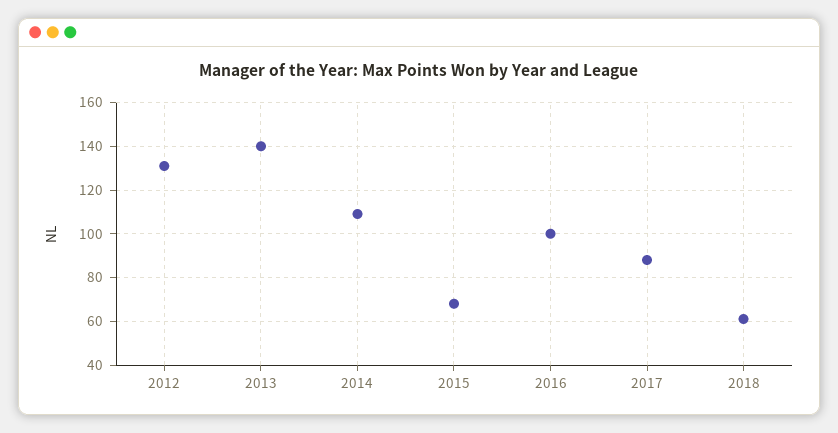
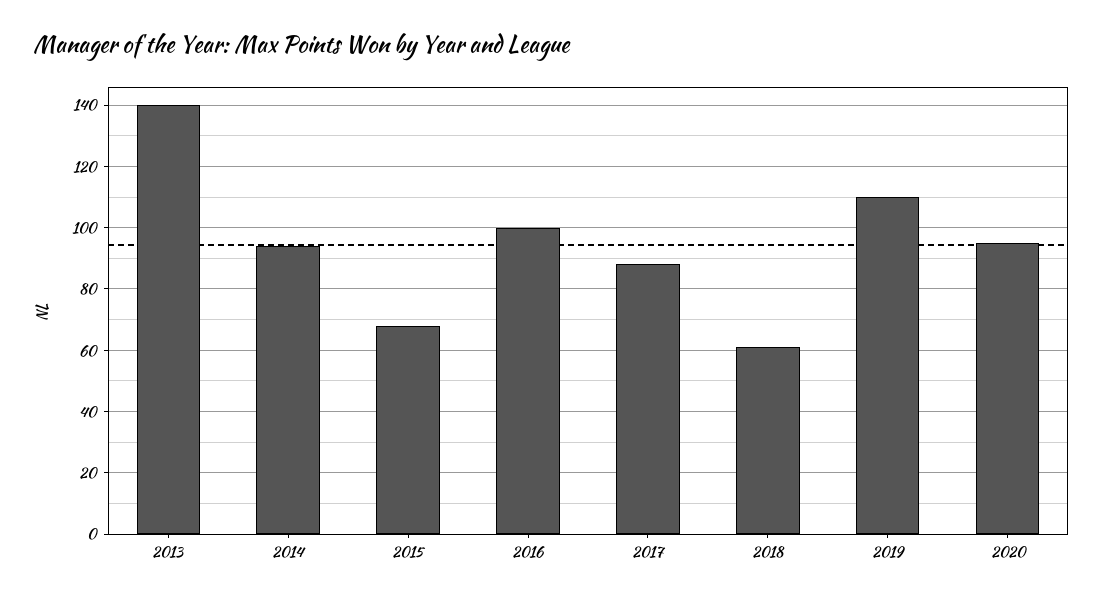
2012: 130 -> none
2014: 110 -> 95
2019: none -> 110
2020: none -> 95

